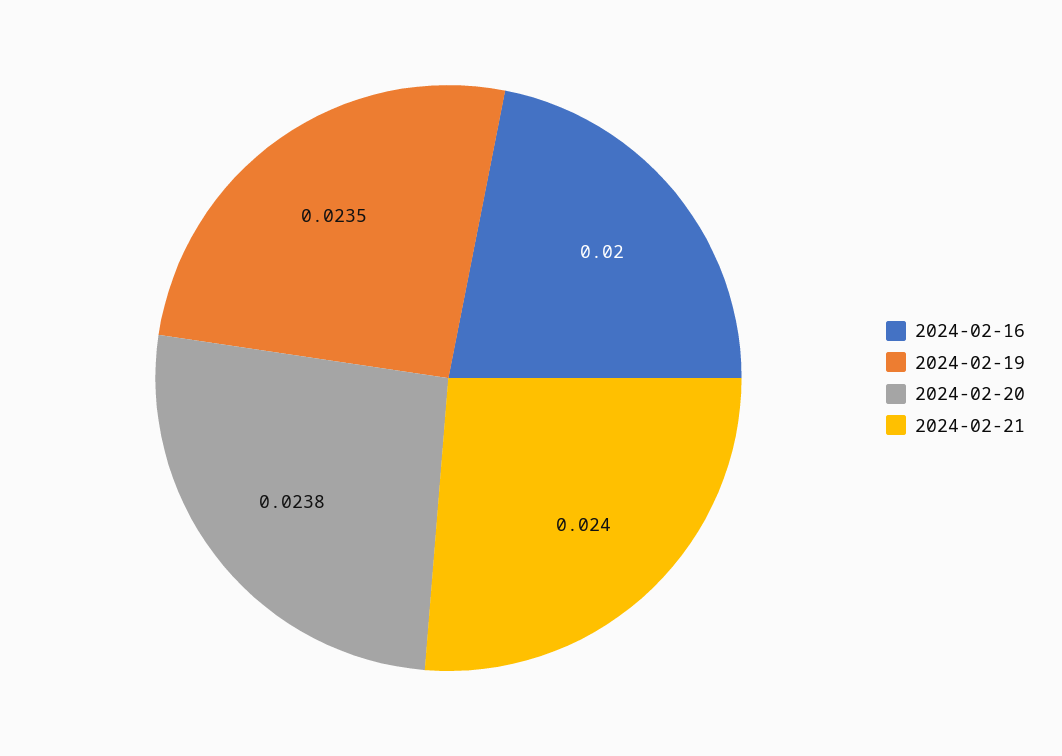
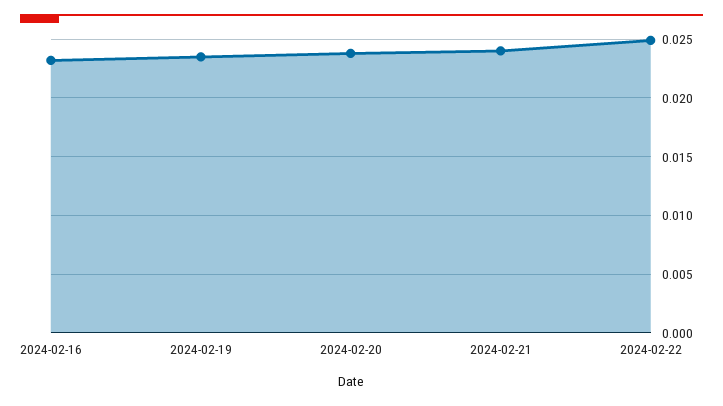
2024-02-16: 0.02 -> 0.023
2024-02-22: none -> 0.025

